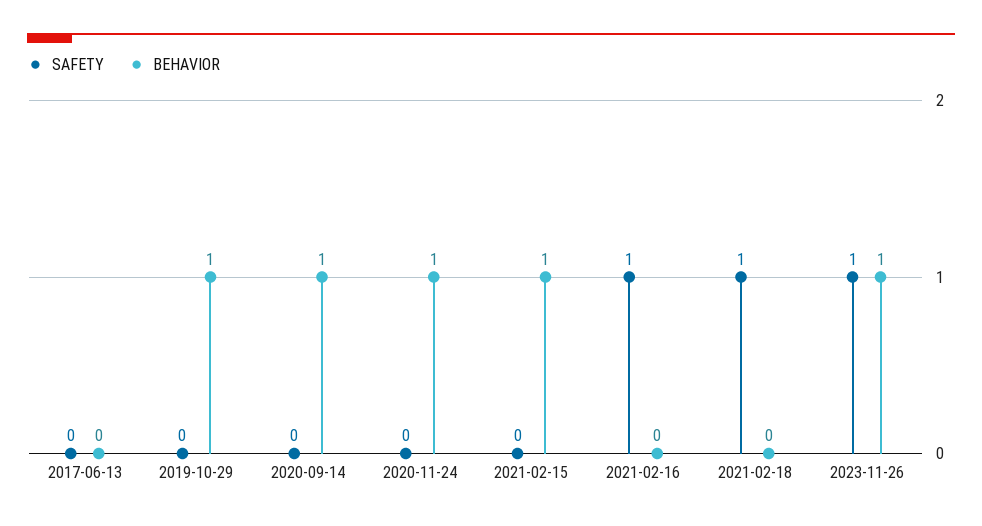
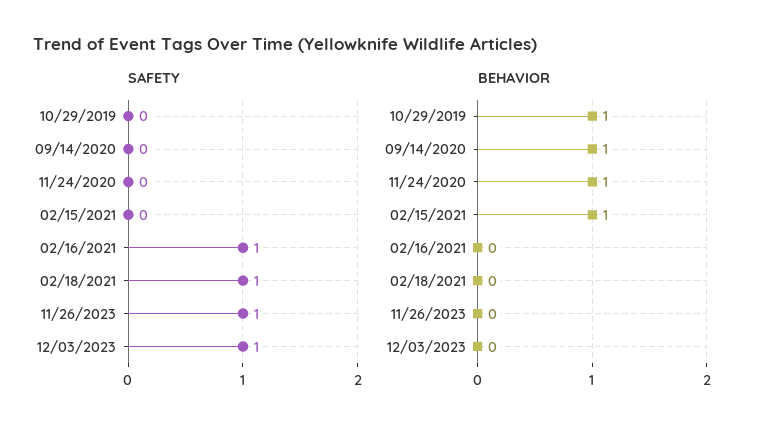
SAFETY, 2017-06-13: 0 -> none
BEHAVIOR, 2017-06-13: 0 -> none
BEHAVIOR, 2023-11-26: 1 -> 0
SAFETY, 12/03/2023: none -> 1
BEHAVIOR, 12/03/2023: none -> 0

